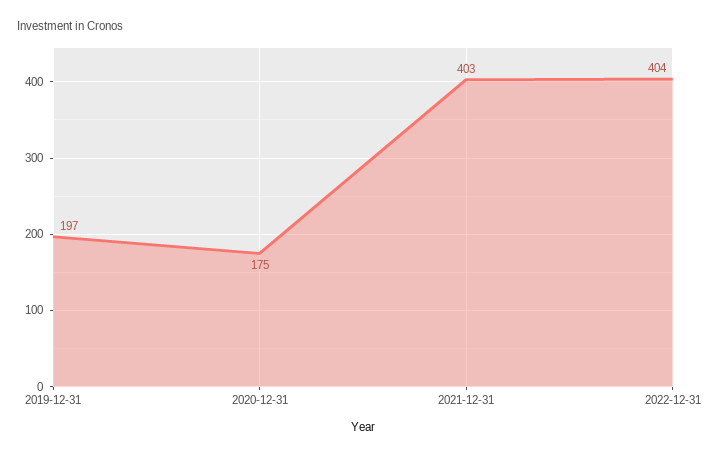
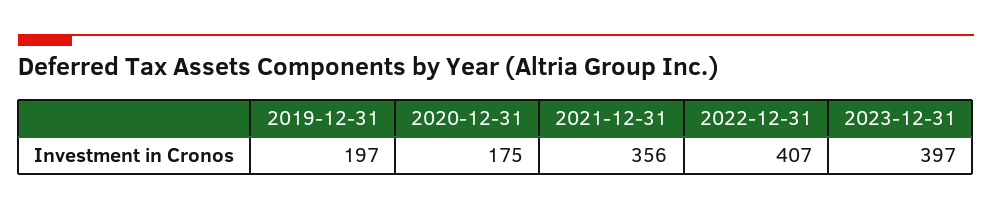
2021-12-31: 403 -> 356
2022-12-31: 404 -> 407
2023-12-31: none -> 397

